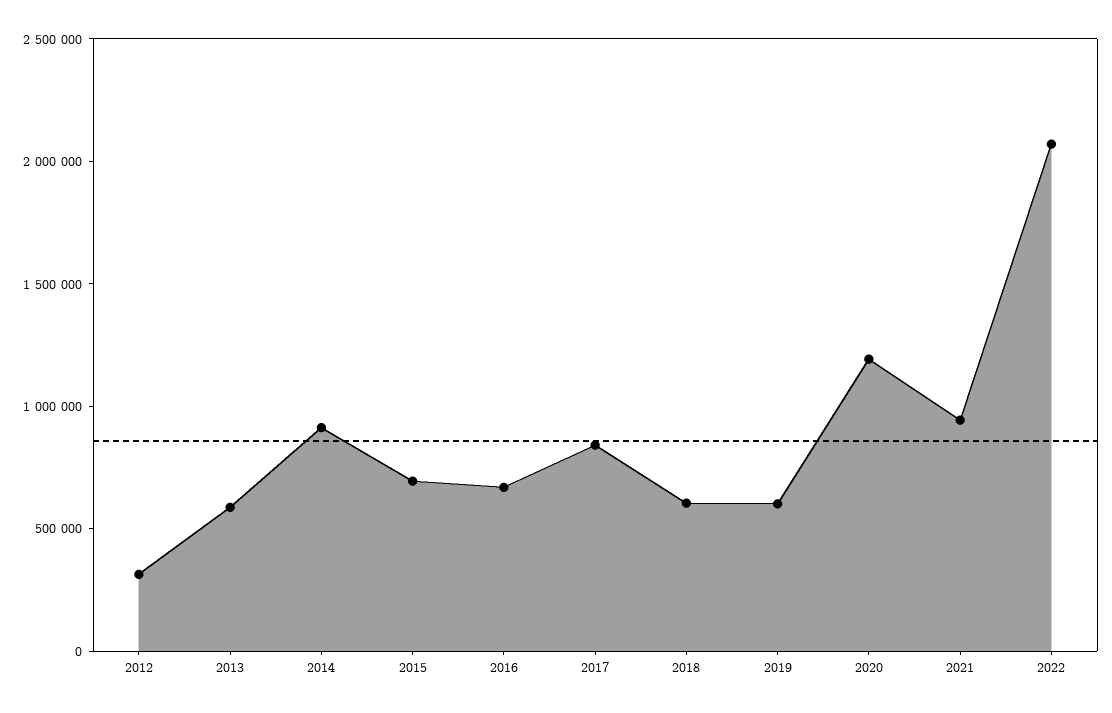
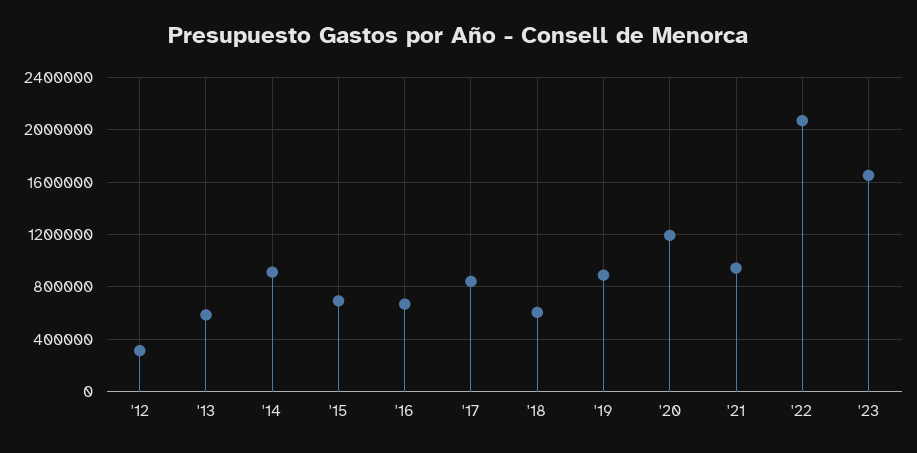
2019: 600000 -> 900000
'23: none -> 1650000

